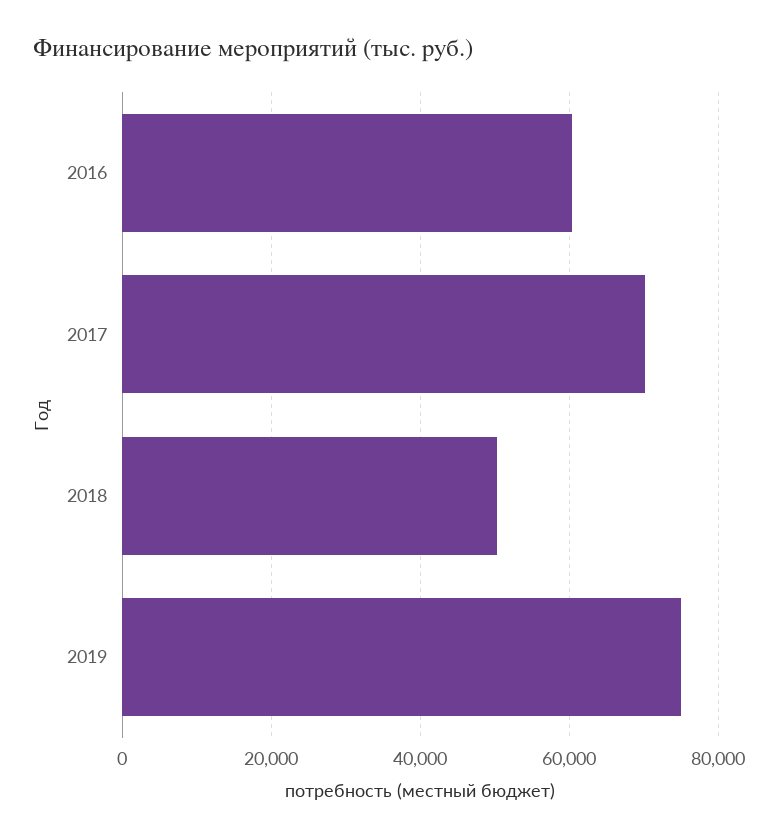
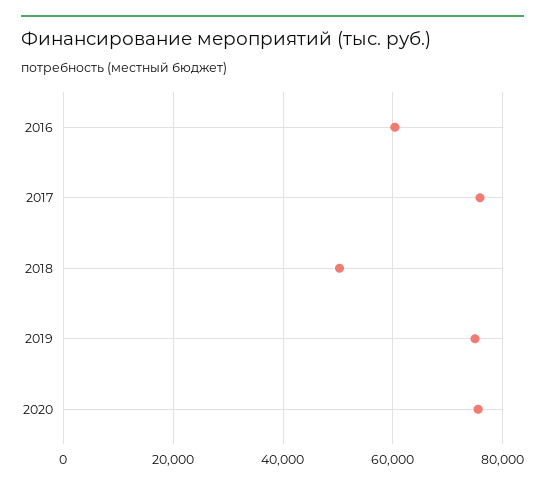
2017: 70000 -> 76000
2020: none -> 76000

